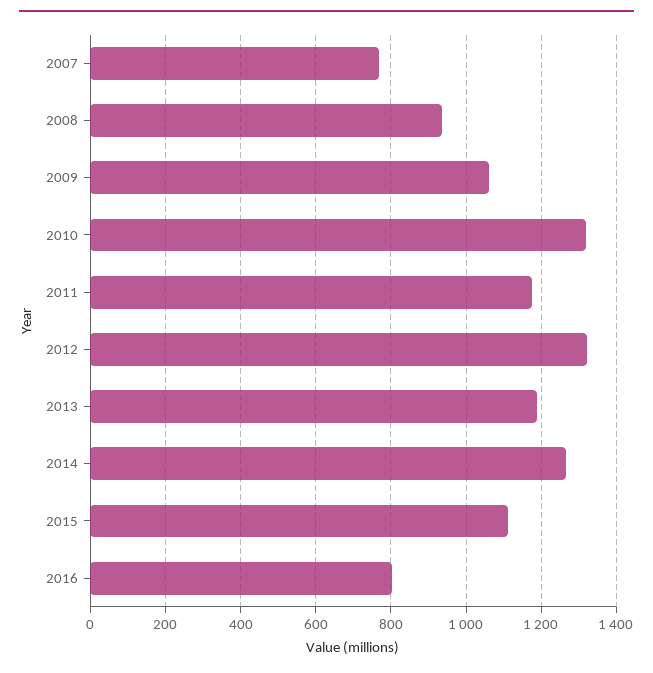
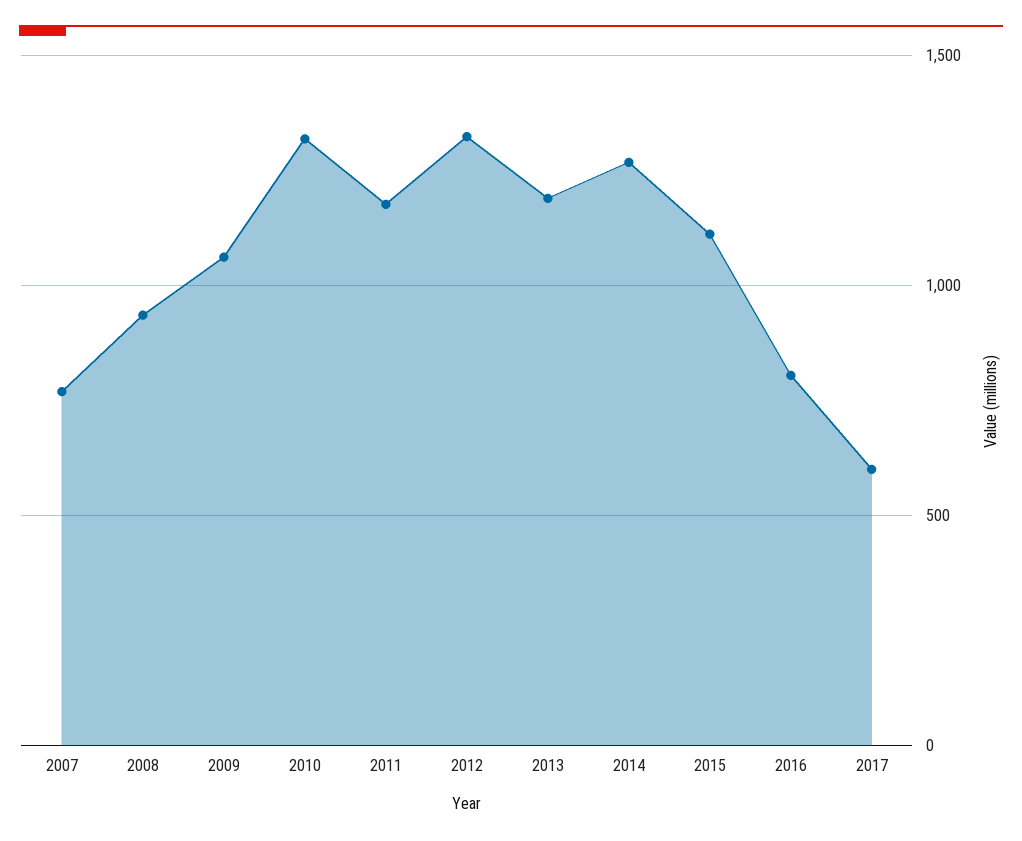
2017: none -> 600

